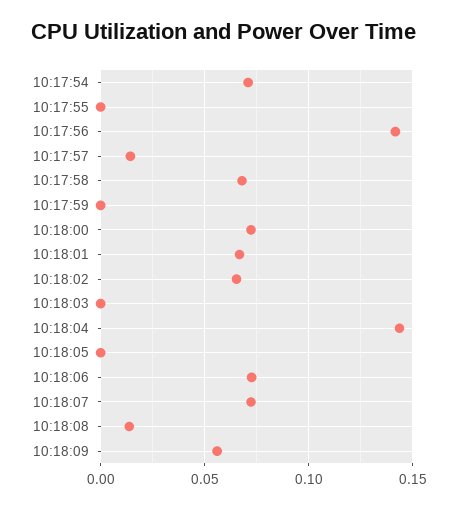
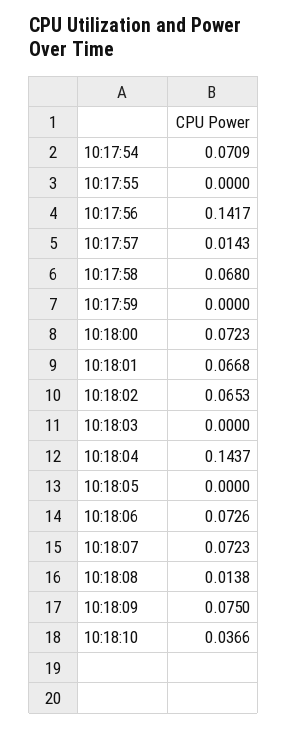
10:18:09: 0.055 -> 0.075
10:18:10: none -> 0.0366

